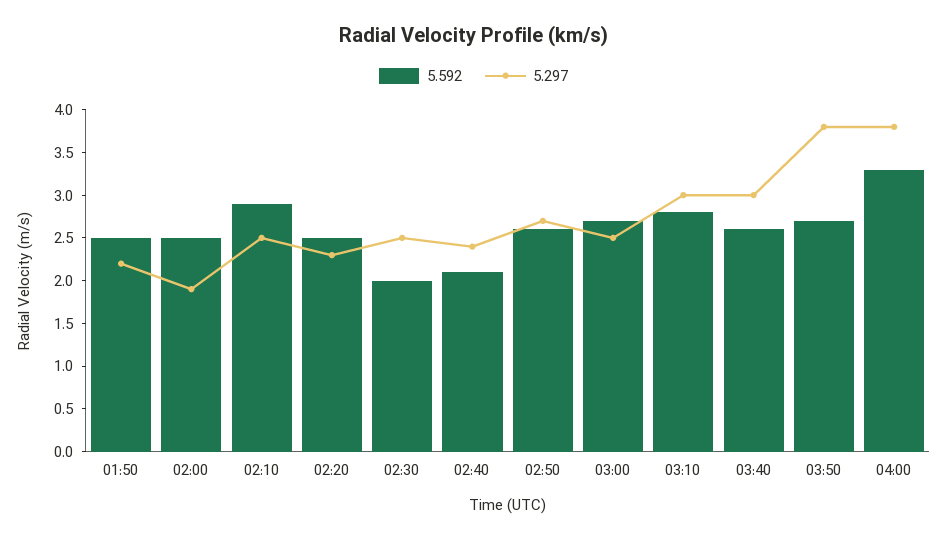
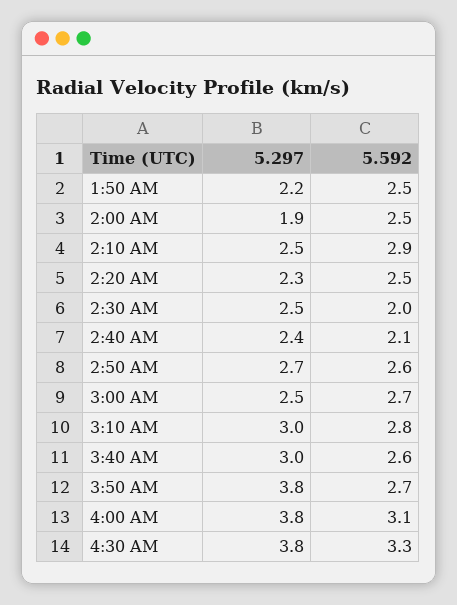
5.592, 04:00: 3.3 -> 3.1
5.297, 4:30 AM: none -> 3.8
5.592, 4:30 AM: none -> 3.3

